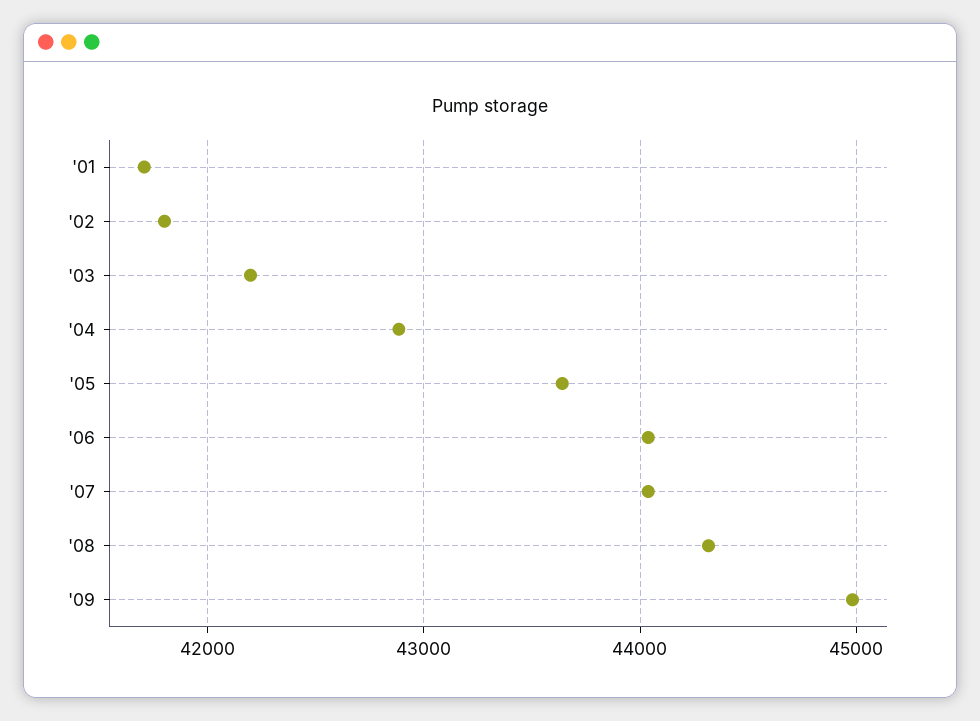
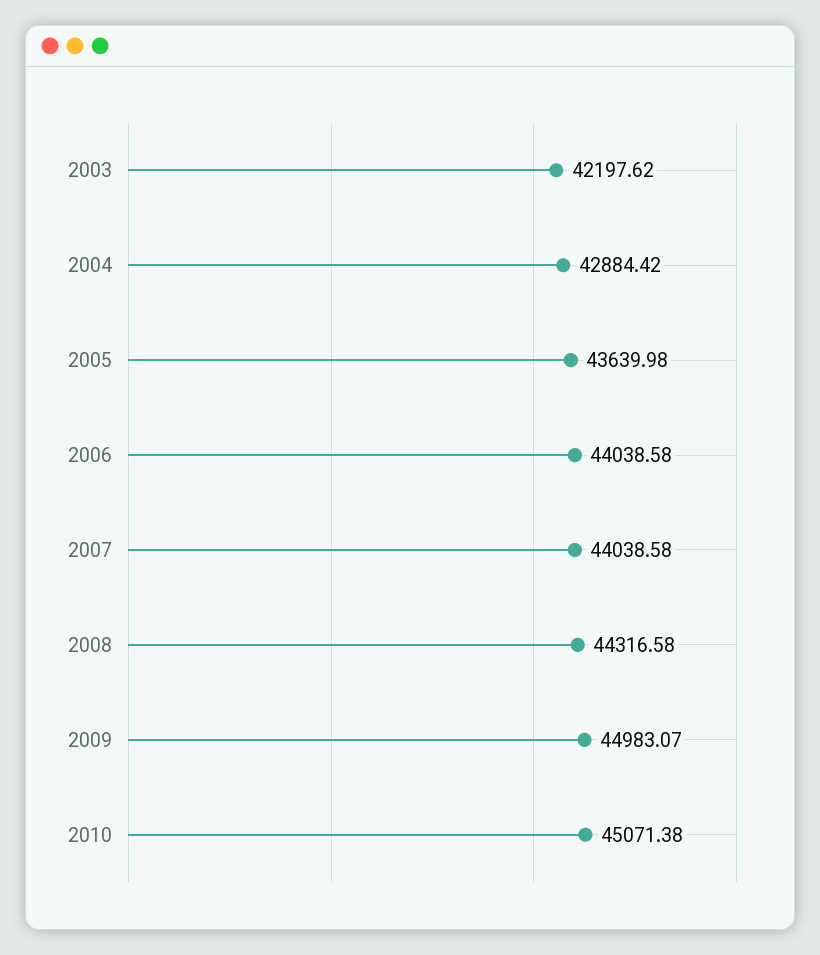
'01: 41700 -> none
'02: 41800 -> none
2010: none -> 45071.38

